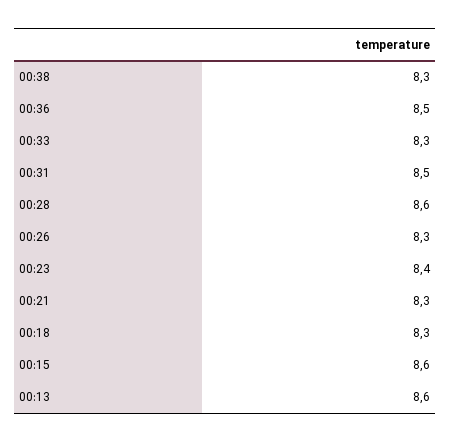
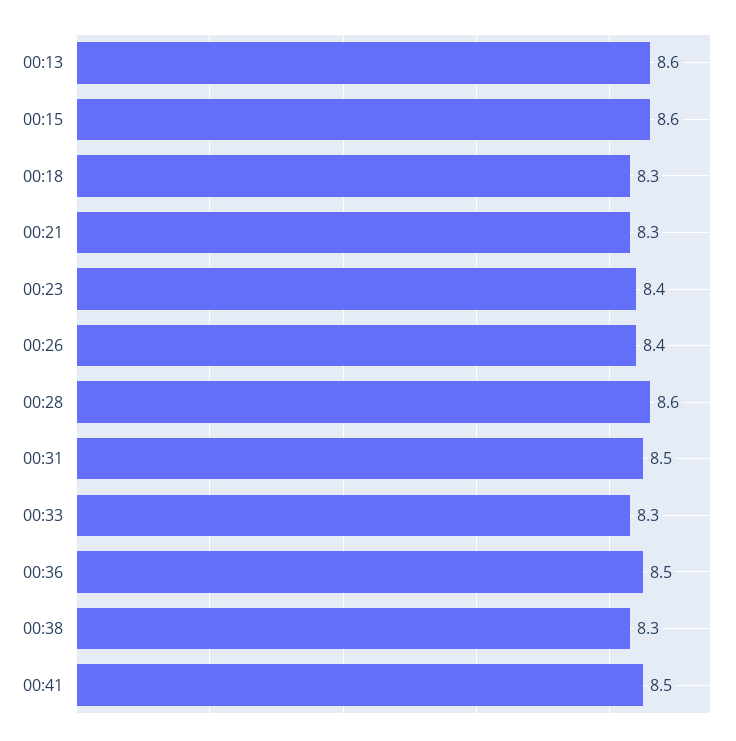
00:26: 8.3 -> 8.4
00:41: none -> 8.5

